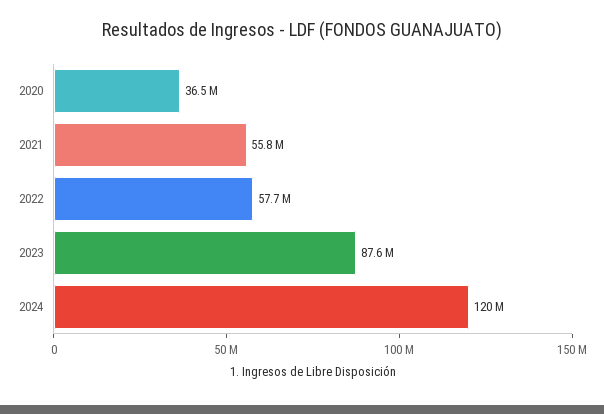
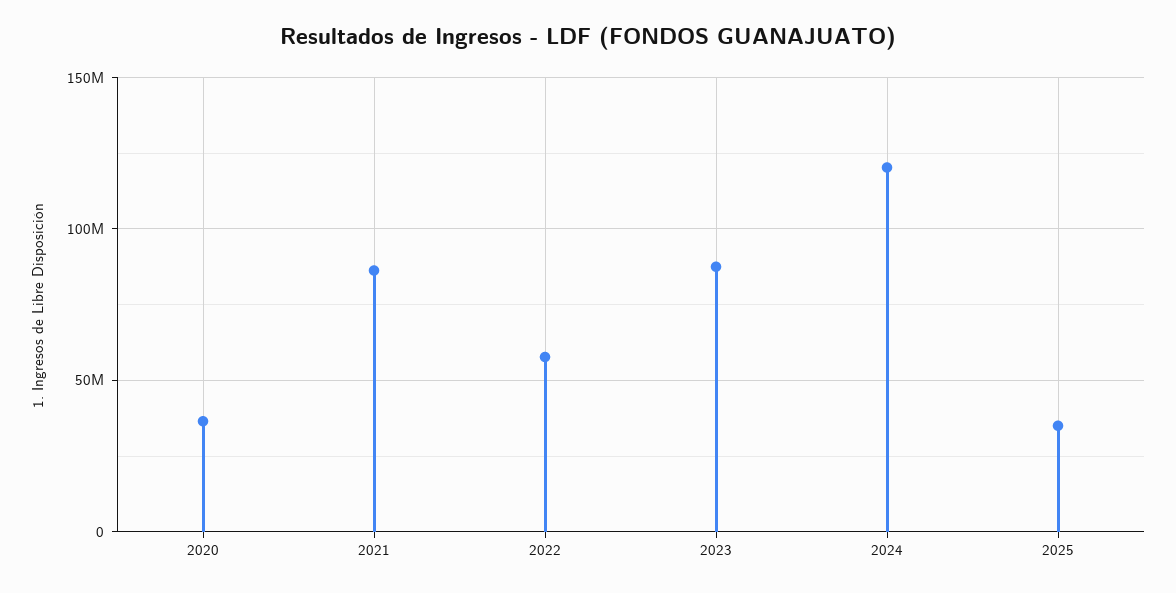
2021: 55800000 -> 85000000
2025: none -> 35000000

